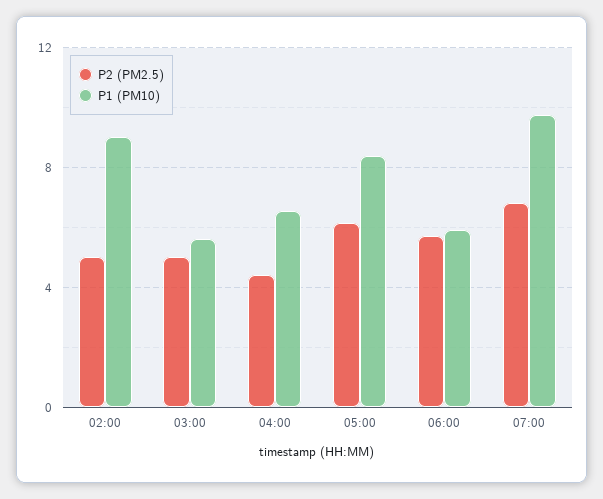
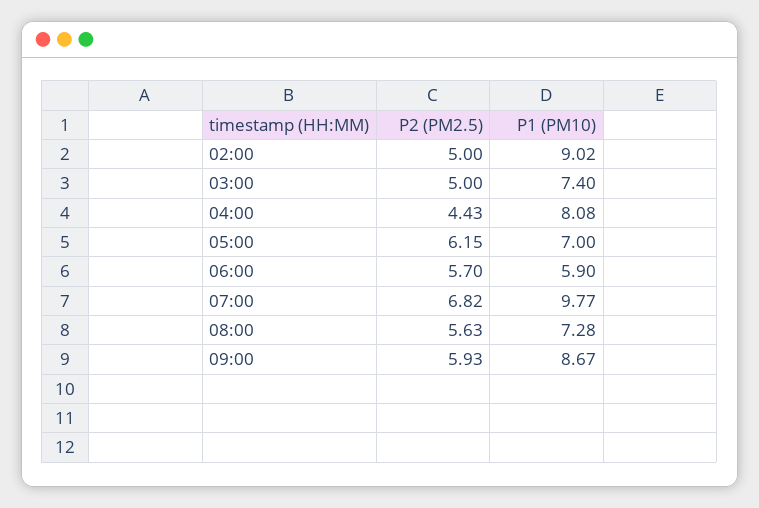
P1 (PM10), 03:00: 5.5 -> 7.4
P1 (PM10), 04:00: 6.5 -> 8.08
P1 (PM10), 05:00: 8.5 -> 7
P2 (PM2.5), 08:00: none -> 5.63
P1 (PM10), 08:00: none -> 7.28
P2 (PM2.5), 09:00: none -> 5.93
P1 (PM10), 09:00: none -> 8.67

